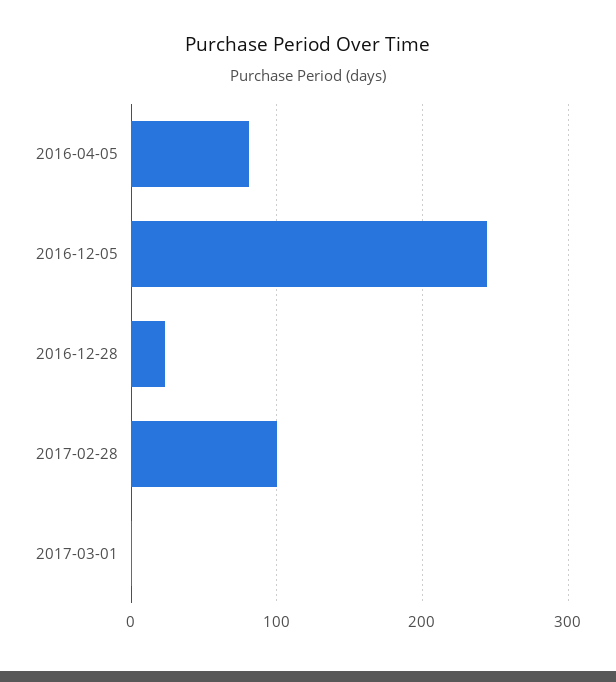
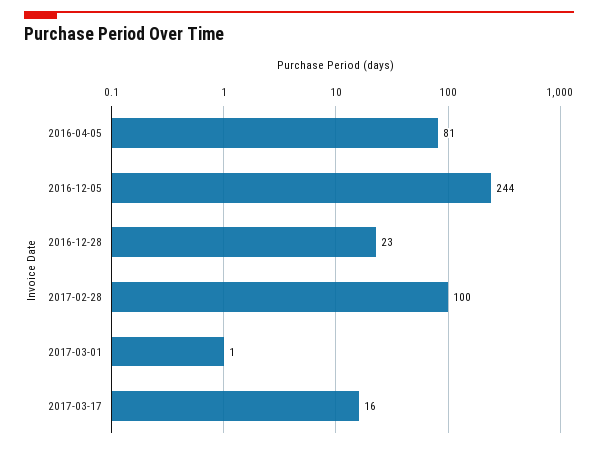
2017-03-17: none -> 16

